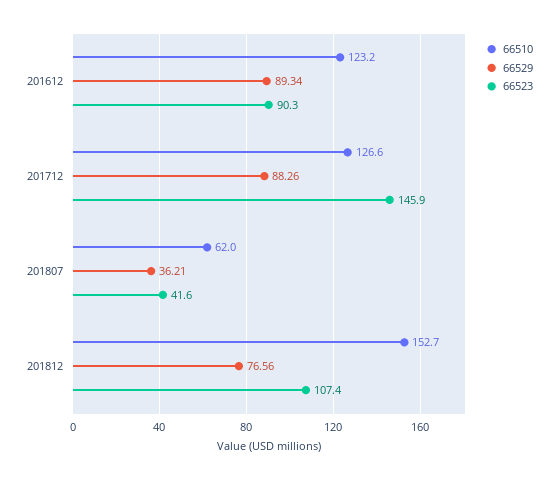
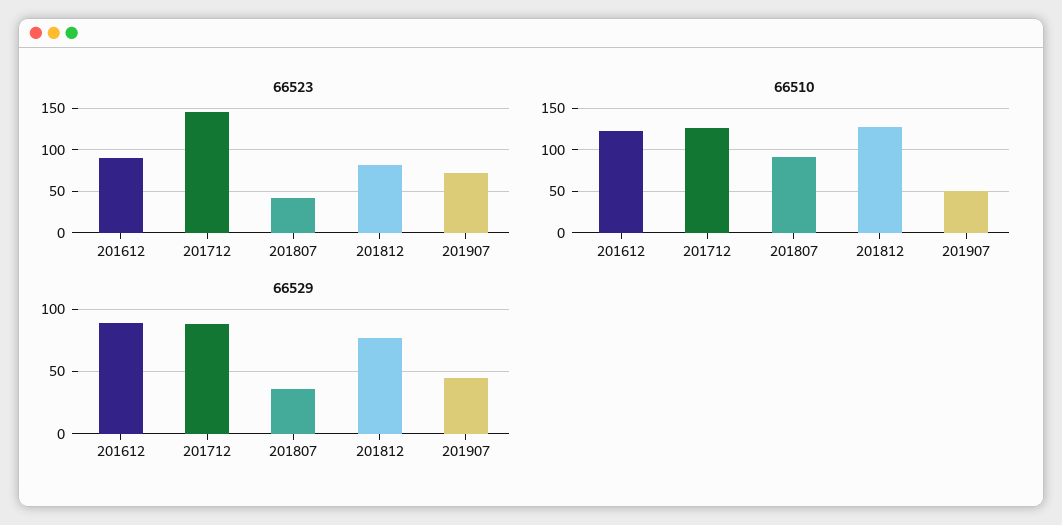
66510, 201807: 62 -> 90
66510, 201812: 152.7 -> 130
66523, 201812: 107.4 -> 80
66523, 201907: none -> 70
66510, 201907: none -> 50
66529, 201907: none -> 45

